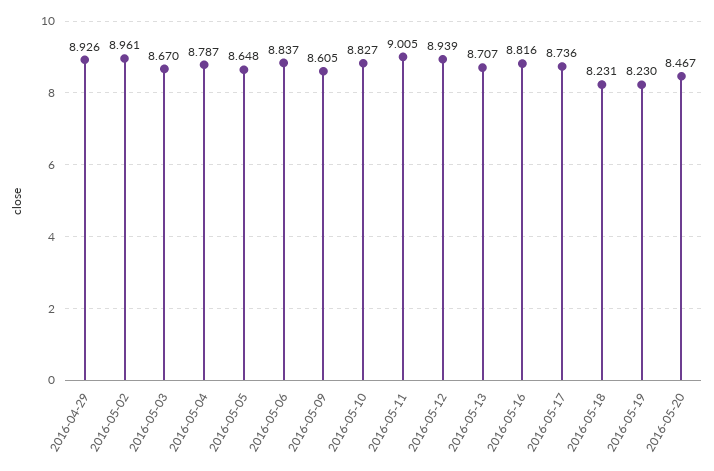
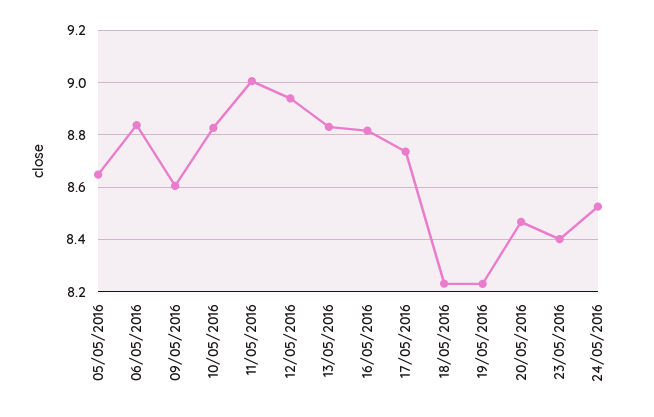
2016-04-29: 8.926 -> none
2016-05-02: 8.961 -> none
2016-05-03: 8.67 -> none
2016-05-04: 8.787 -> none
2016-05-13: 8.707 -> 8.825
23/05/2016: none -> 8.4
24/05/2016: none -> 8.525

